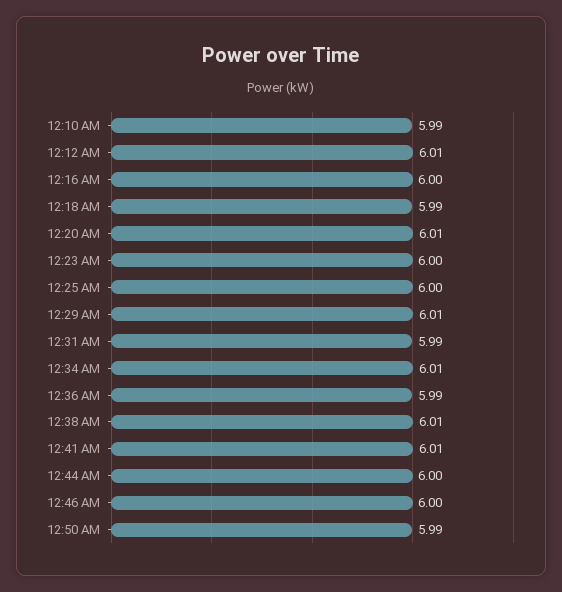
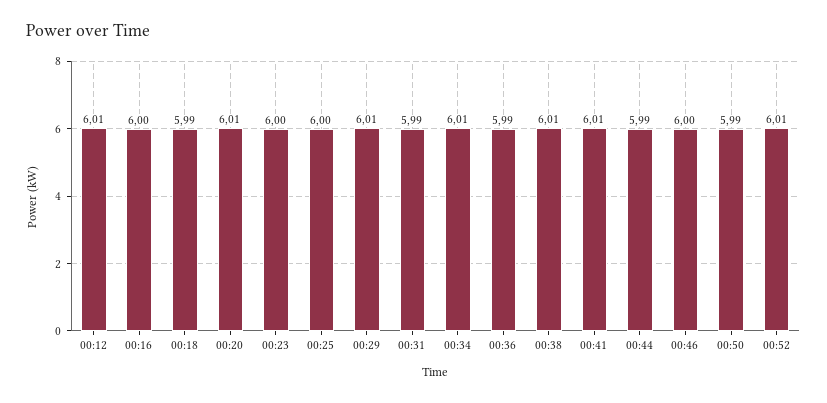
12:10 AM: 5.99 -> none
12:44 AM: 6 -> 5.99
00:52: none -> 6.01

